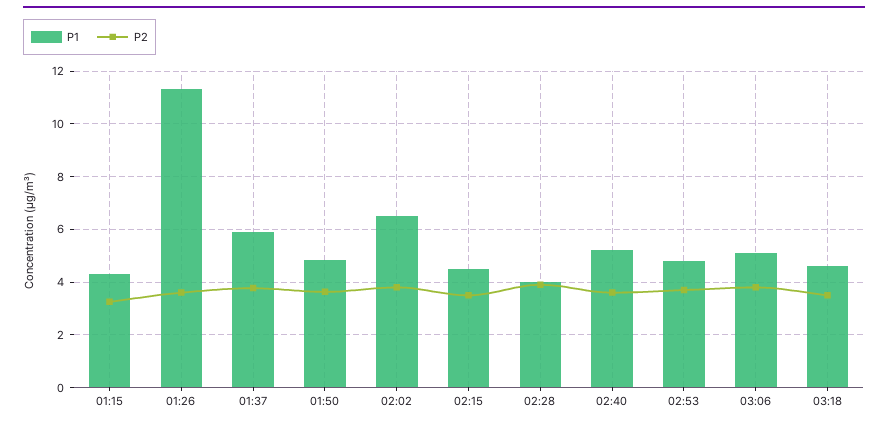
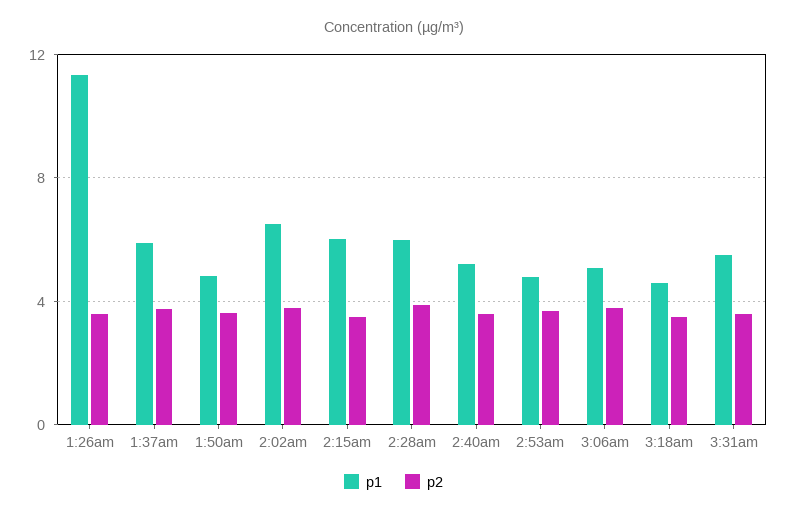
P1, 01:15: 4.25 -> none
P2, 01:15: 3.25 -> none
P1, 02:15: 4.5 -> 6
P1, 02:28: 4 -> 6
P1, 3:31am: none -> 5.5
P2, 3:31am: none -> 3.5

